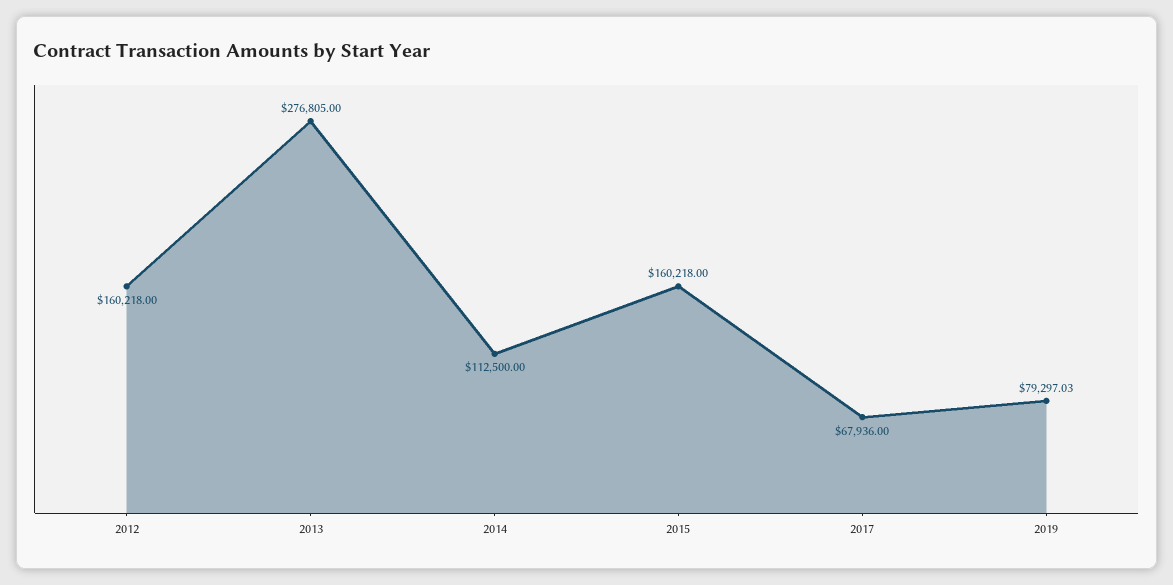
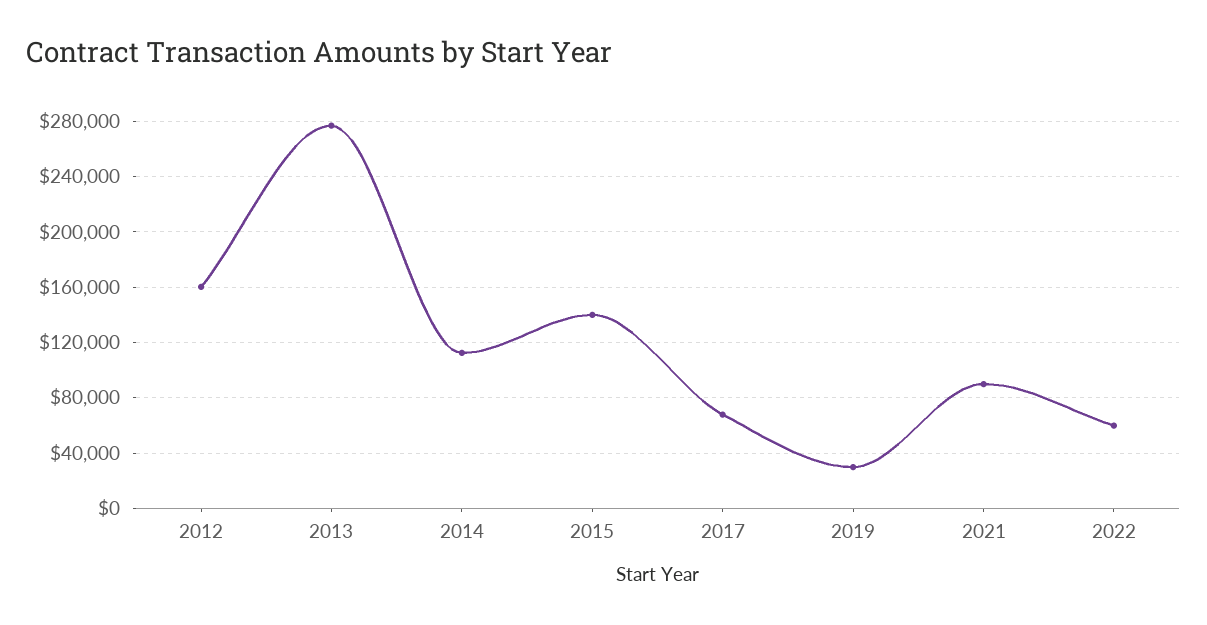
2015: 160218 -> 140000
2019: 79297.03 -> 30000
2021: none -> 90000
2022: none -> 60000

